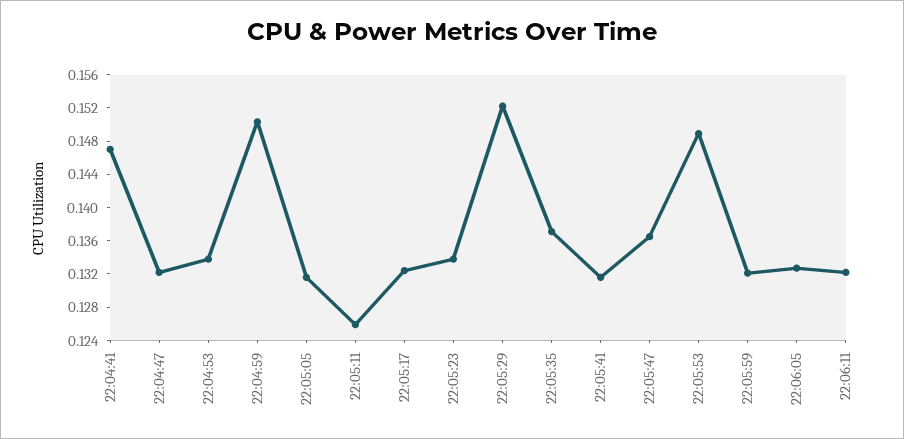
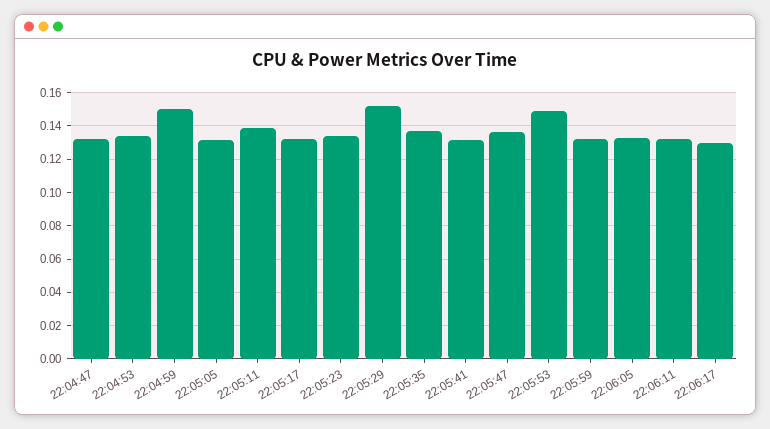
22:04:41: 0.147 -> none
22:05:11: 0.126 -> 0.14
22:06:17: none -> 0.13

